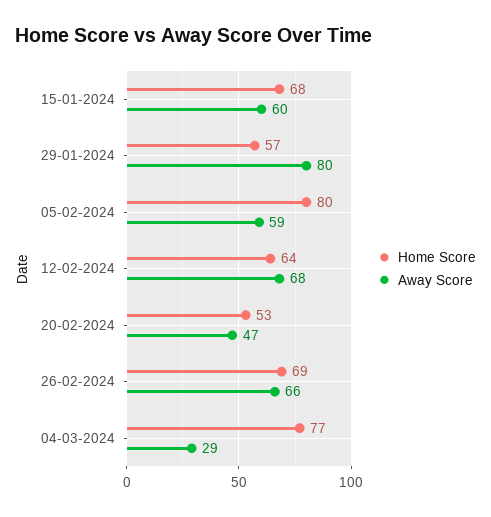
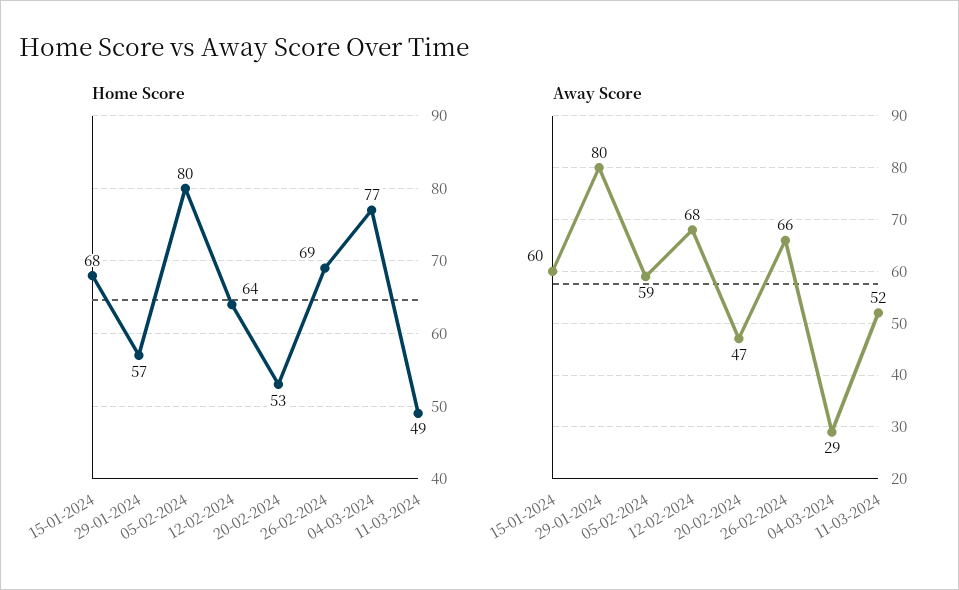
Home Score, 11-03-2024: none -> 49
Away Score, 11-03-2024: none -> 52

